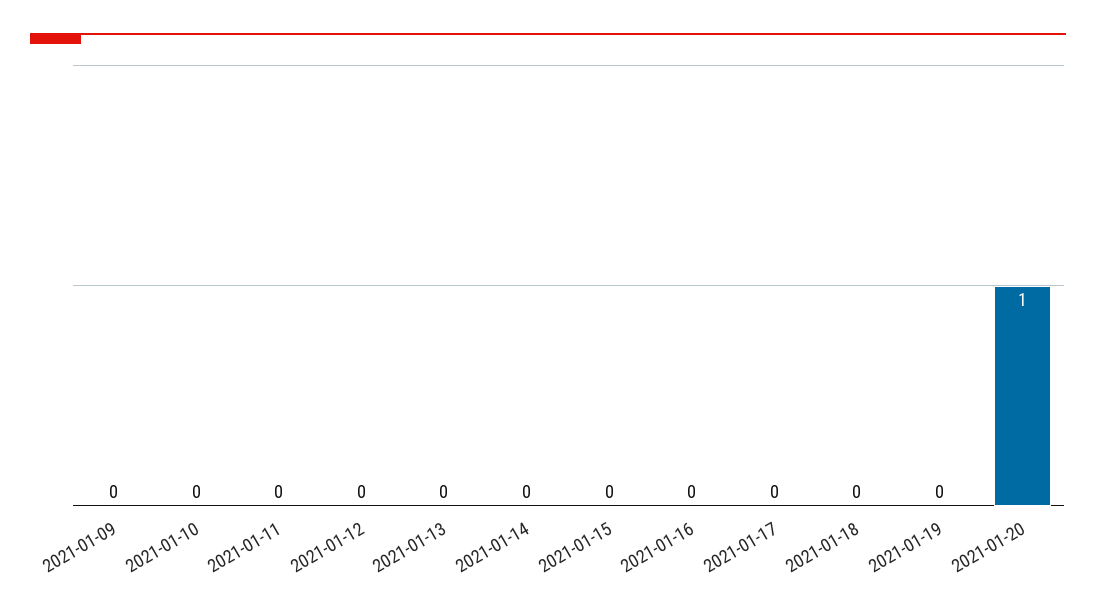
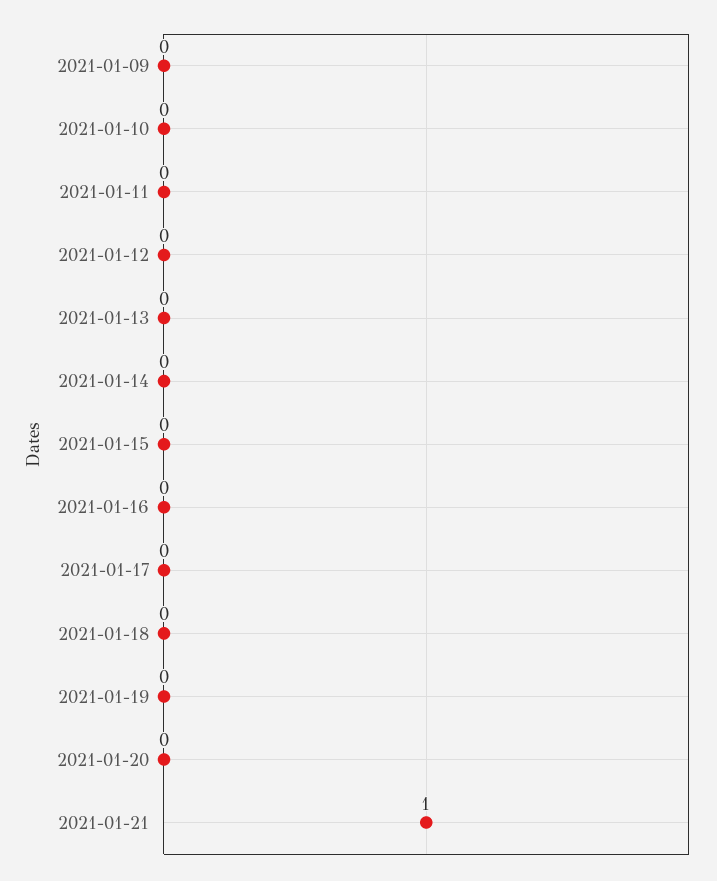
2021-01-20: 1 -> 0
2021-01-21: none -> 1

